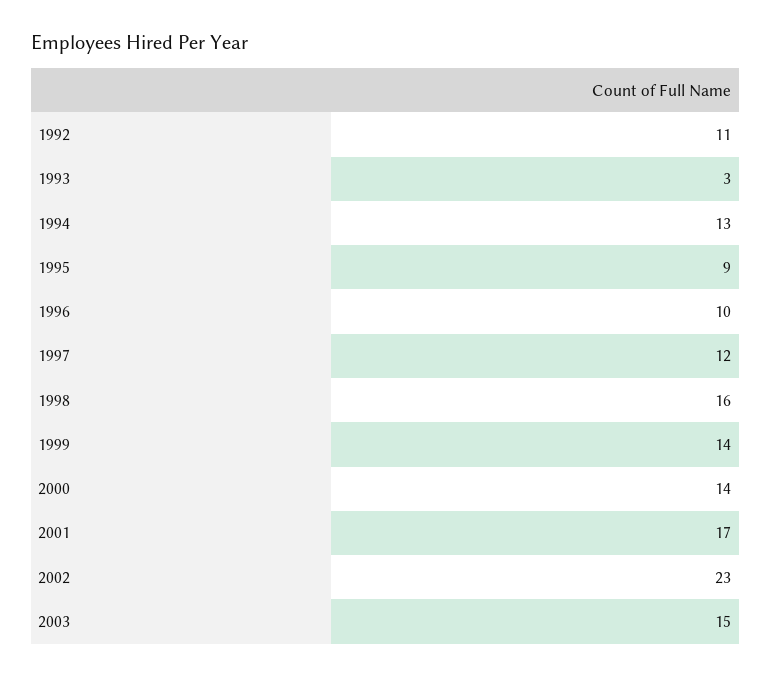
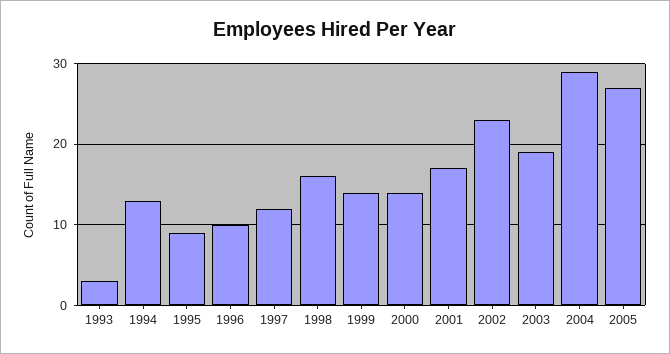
1992: 11 -> none
2003: 15 -> 19
2004: none -> 29
2005: none -> 27

